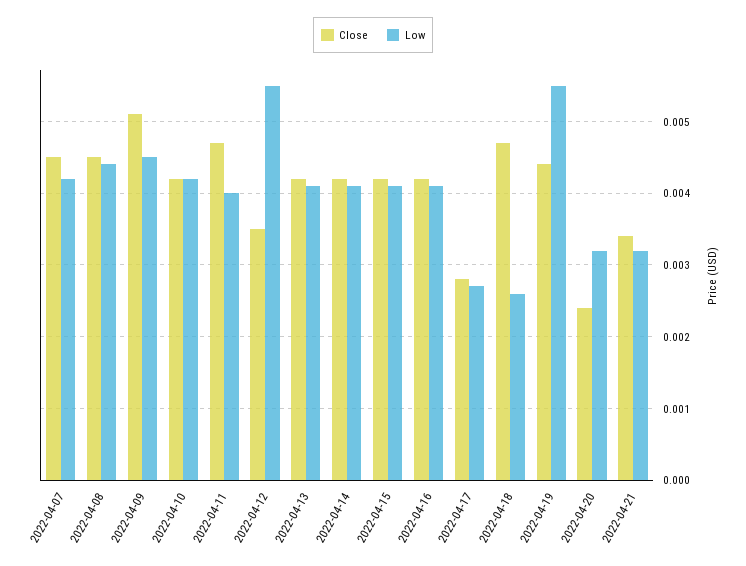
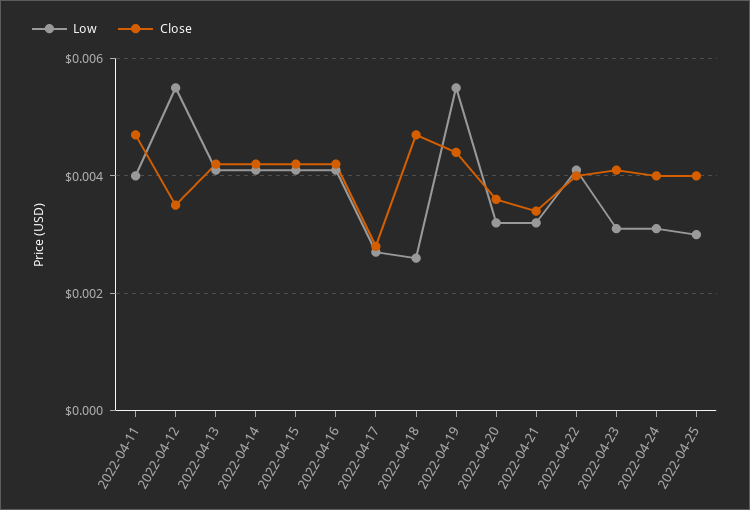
Close, 2022-04-07: 0.0045 -> none
Low, 2022-04-07: 0.0042 -> none
Close, 2022-04-08: 0.0045 -> none
Low, 2022-04-08: 0.0044 -> none
Close, 2022-04-09: 0.0051 -> none
Low, 2022-04-09: 0.0045 -> none
Close, 2022-04-10: 0.0042 -> none
Low, 2022-04-10: 0.0042 -> none
Close, 2022-04-20: 0.0024 -> 0.0035
Low, 2022-04-22: none -> 0.004
Close, 2022-04-22: none -> 0.004
Low, 2022-04-23: none -> 0.003
Close, 2022-04-23: none -> 0.004
Low, 2022-04-24: none -> 0.003
Close, 2022-04-24: none -> 0.004
Low, 2022-04-25: none -> 0.003
Close, 2022-04-25: none -> 0.004

